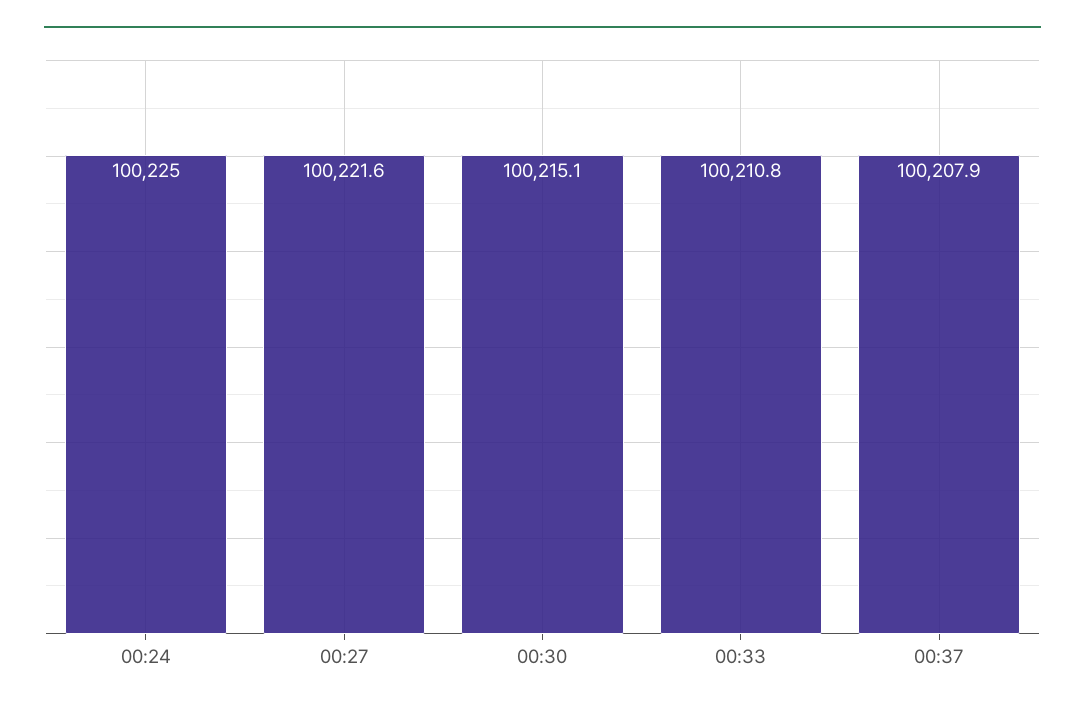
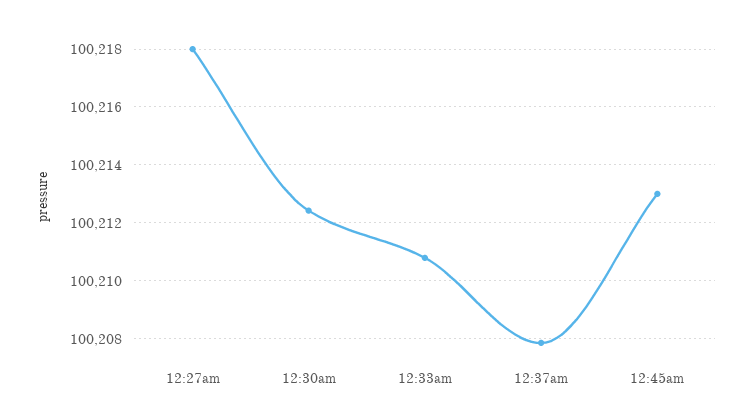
00:24: 100225 -> none
00:27: 100221.6 -> 100218
00:30: 100215.1 -> 100212.5
12:45am: none -> 100213

